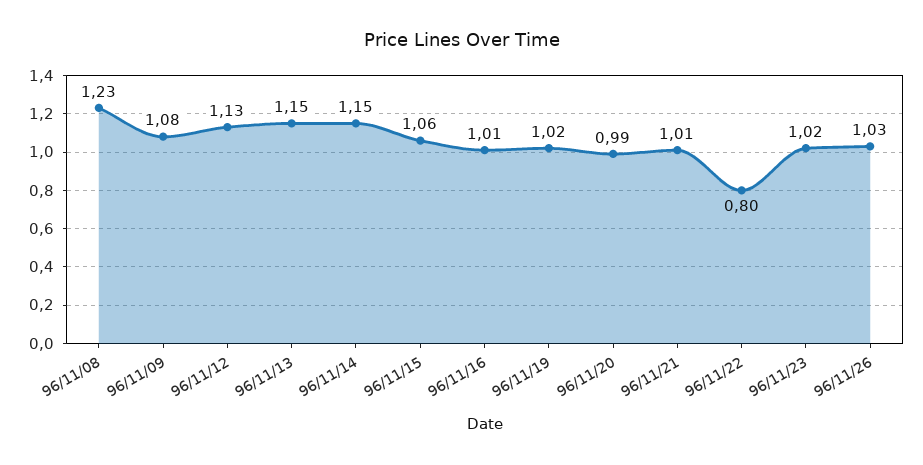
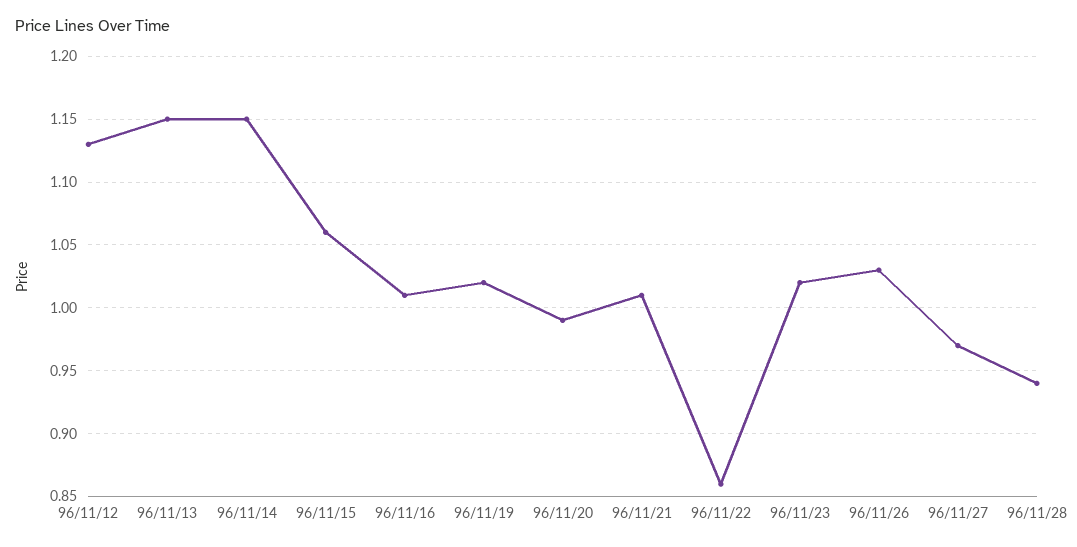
96/11/08: 1.23 -> none
96/11/09: 1.08 -> none
96/11/22: 0.8 -> 0.86
96/11/27: none -> 0.97
96/11/28: none -> 0.94

